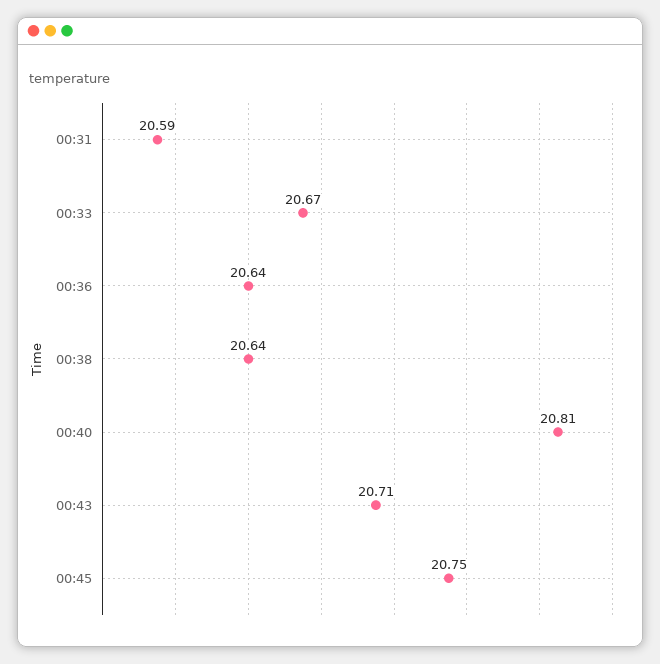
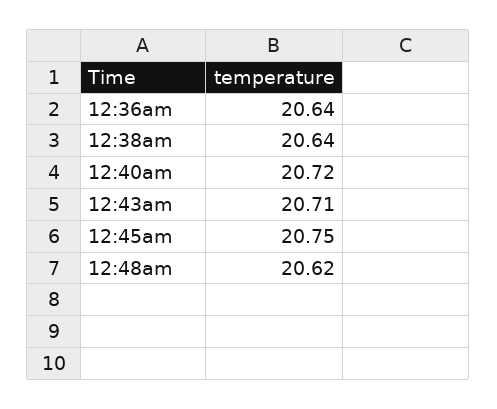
00:31: 20.59 -> none
00:33: 20.67 -> none
00:40: 20.81 -> 20.72
12:48am: none -> 20.62

